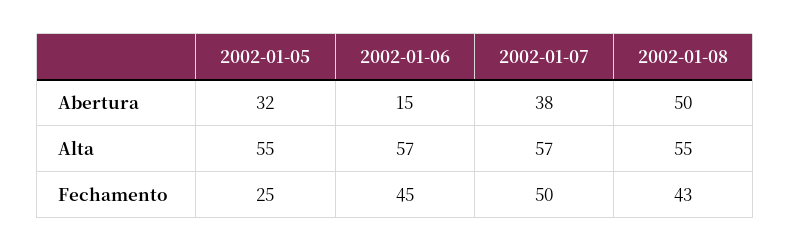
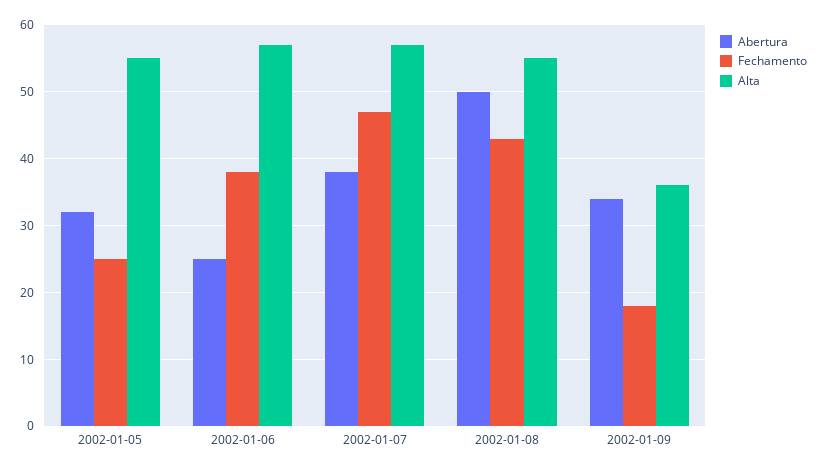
Abertura, 2002-01-06: 15 -> 25
Fechamento, 2002-01-06: 45 -> 38
Fechamento, 2002-01-07: 50 -> 47
Abertura, 2002-01-09: none -> 34
Fechamento, 2002-01-09: none -> 18
Alta, 2002-01-09: none -> 36

